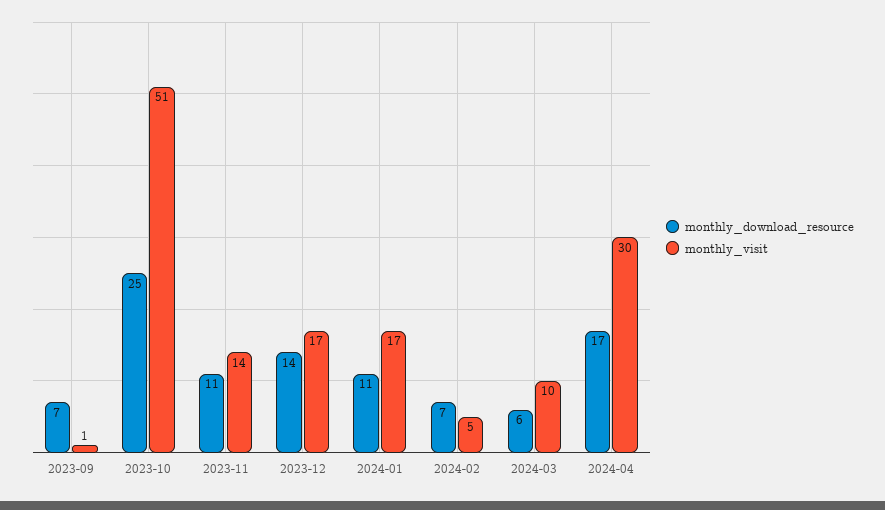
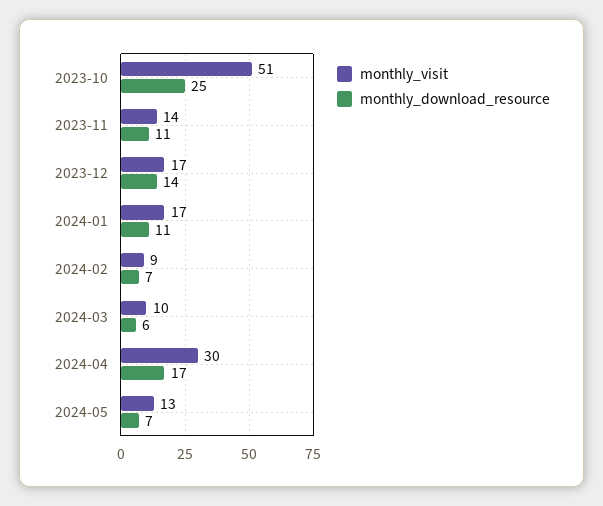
monthly_download_resource, 2023-09: 7 -> none
monthly_visit, 2023-09: 1 -> none
monthly_visit, 2024-02: 5 -> 9
monthly_visit, 2024-05: none -> 13
monthly_download_resource, 2024-05: none -> 7

